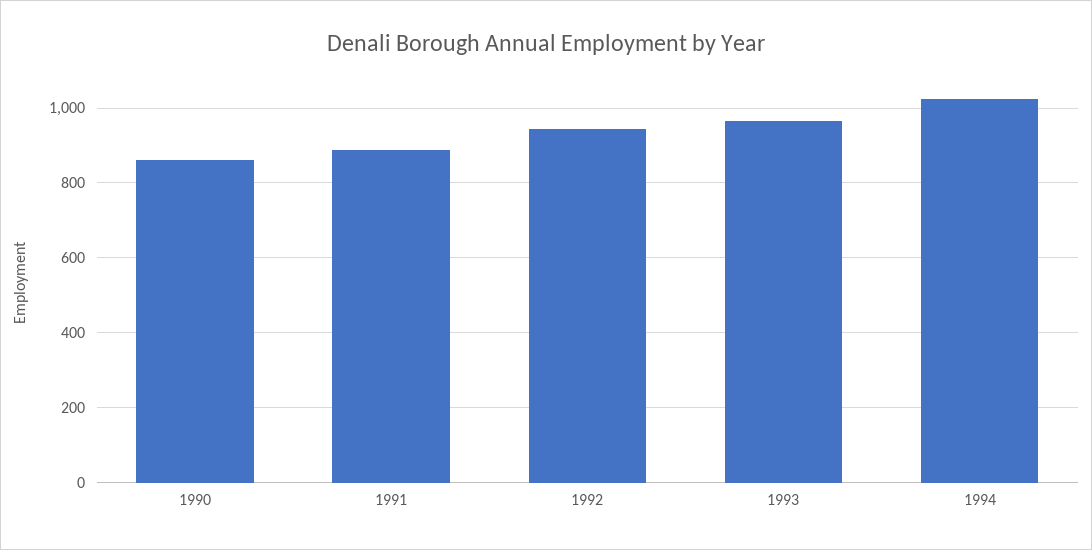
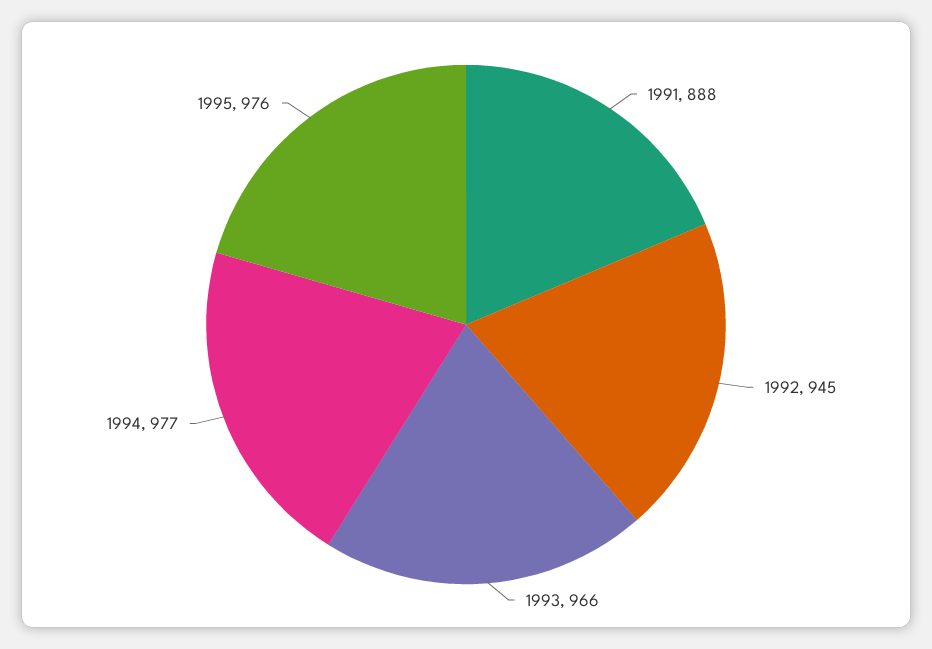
1990: 860 -> none
1994: 1020 -> 977
1995: none -> 976

